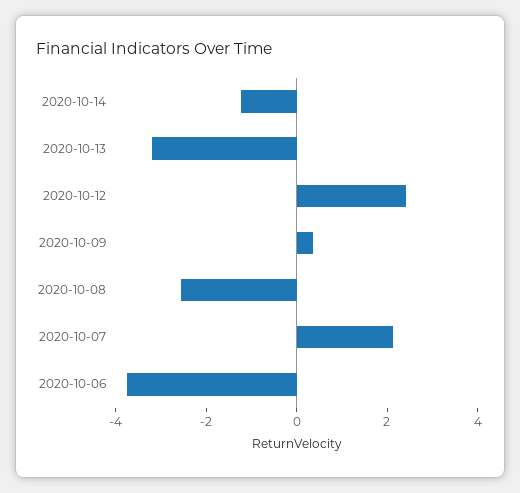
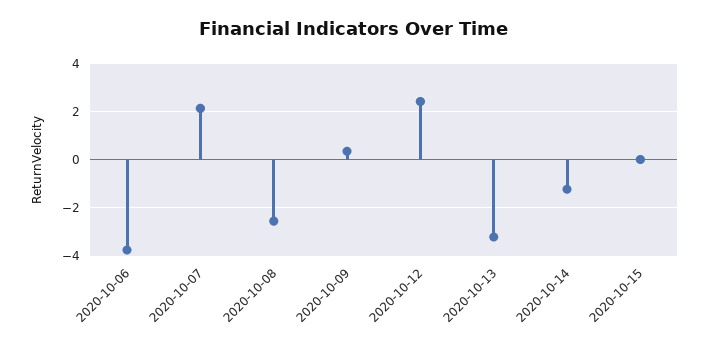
2020-10-15: none -> 0

